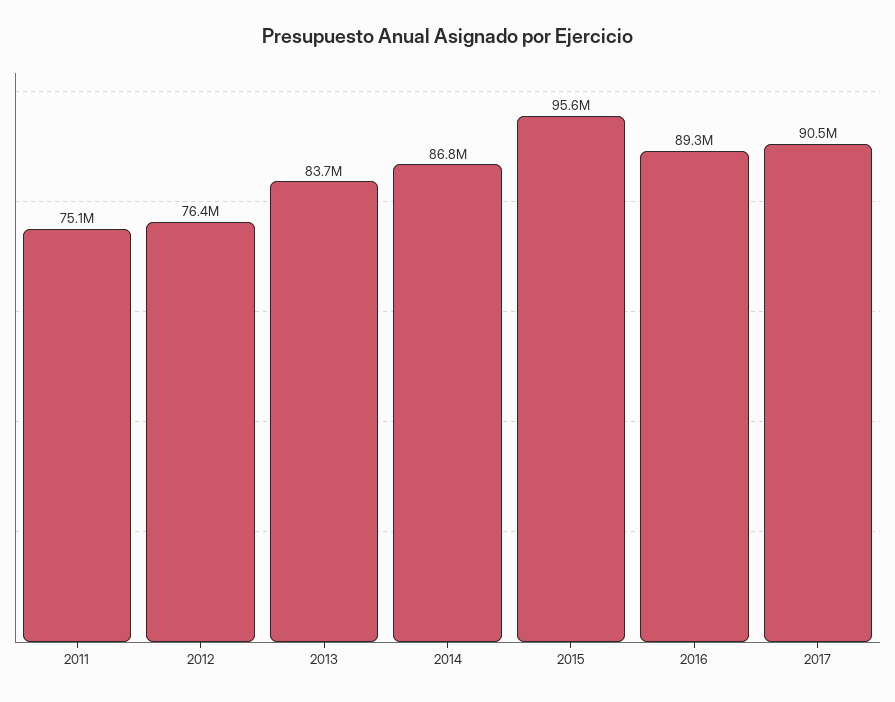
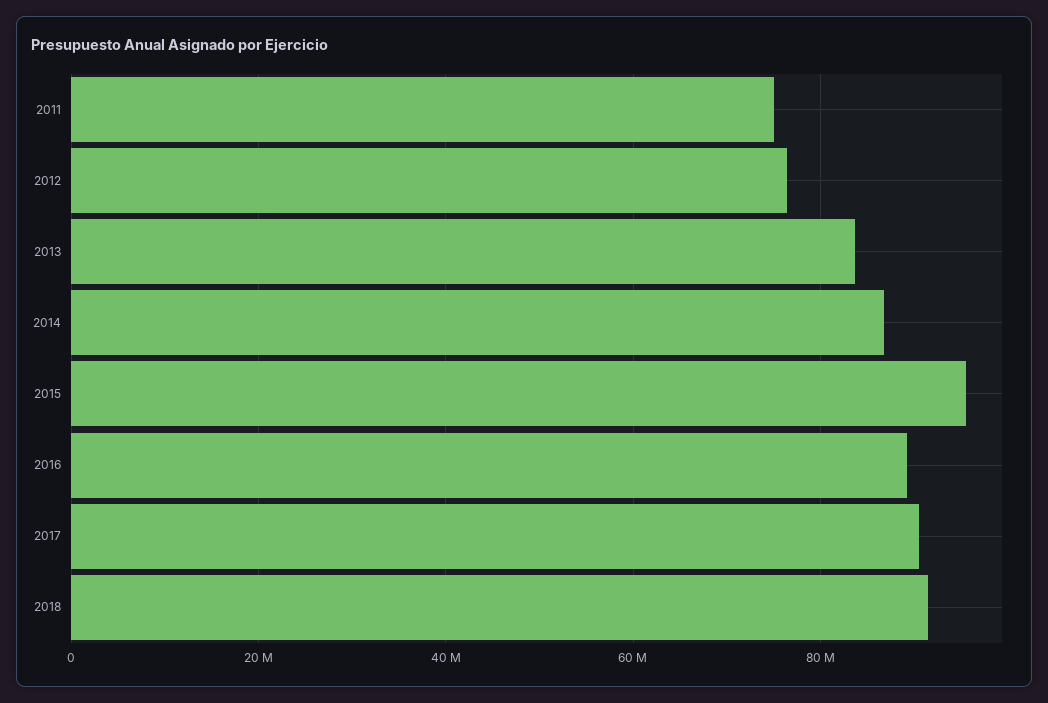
2018: none -> 92000000

